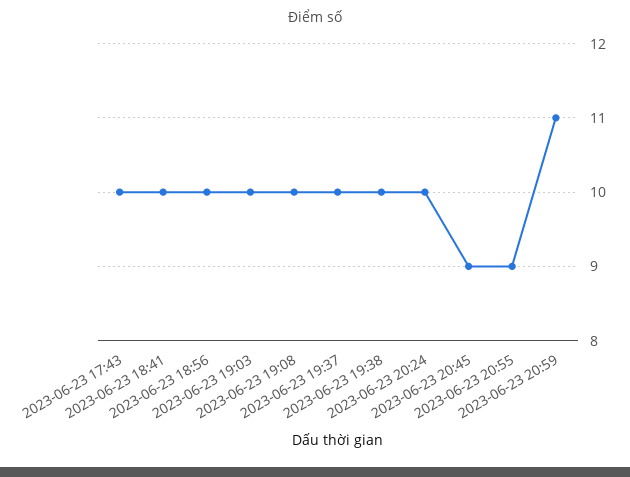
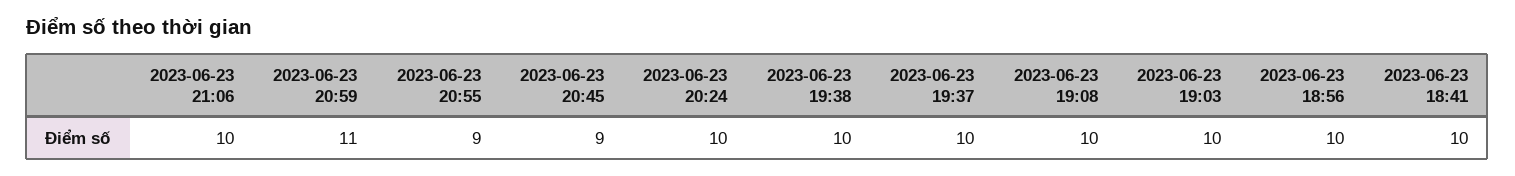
2023-06-23 17:43: 10 -> none
2023-06-23 21:06: none -> 10

